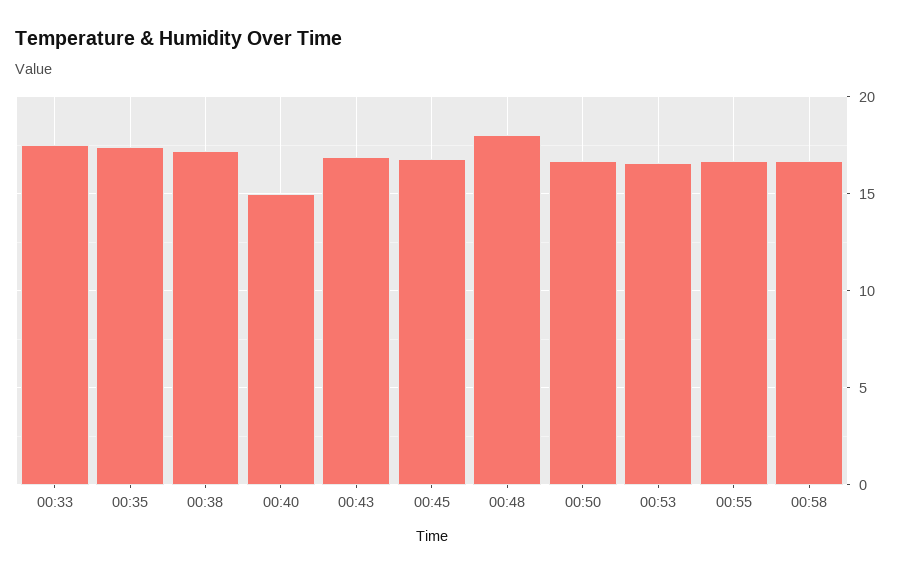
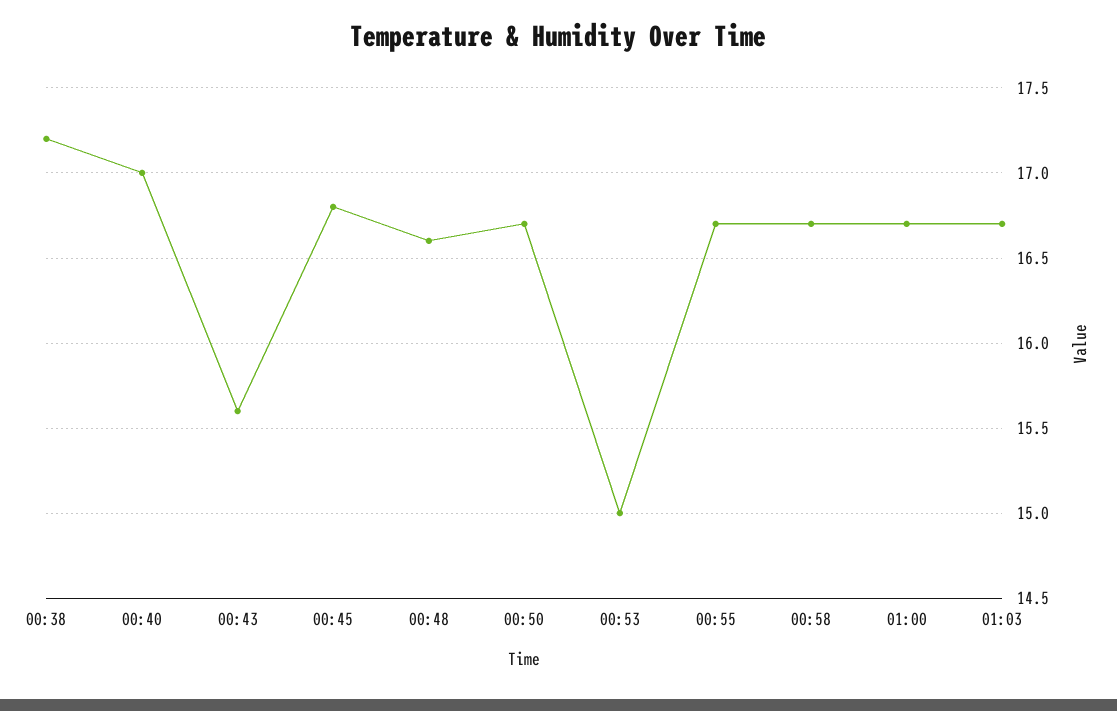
00:33: 17.5 -> none
00:35: 17.5 -> none
00:40: 15 -> 17
00:43: 17 -> 15.6
00:48: 18 -> 16.6
00:53: 16.5 -> 15
01:00: none -> 16.7
01:03: none -> 16.7

